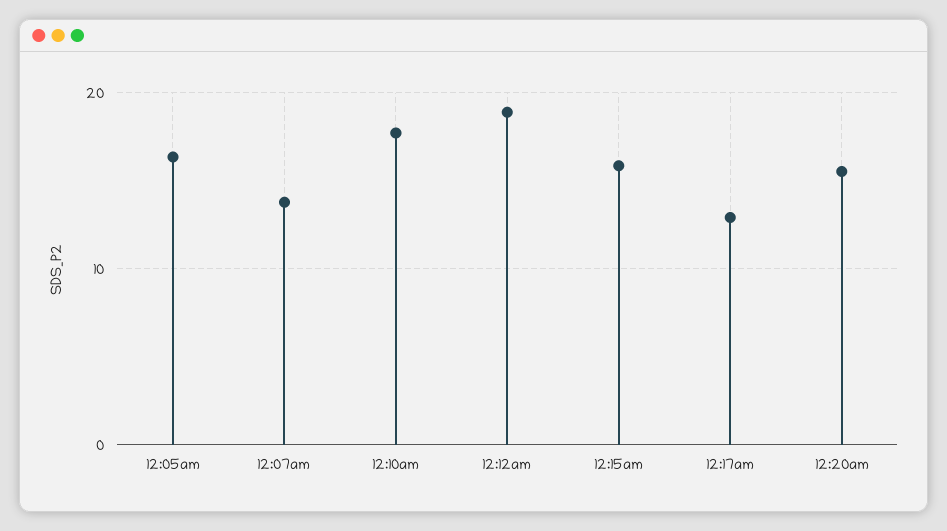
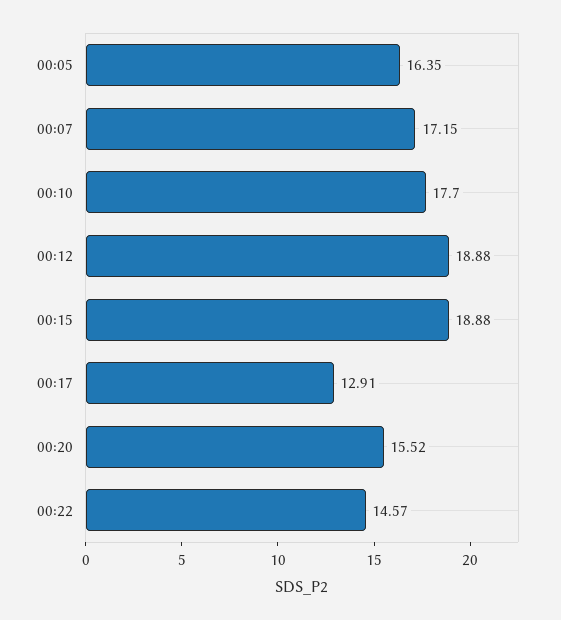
12:07am: 14 -> 17.15
12:15am: 16 -> 18.88
00:22: none -> 14.57

